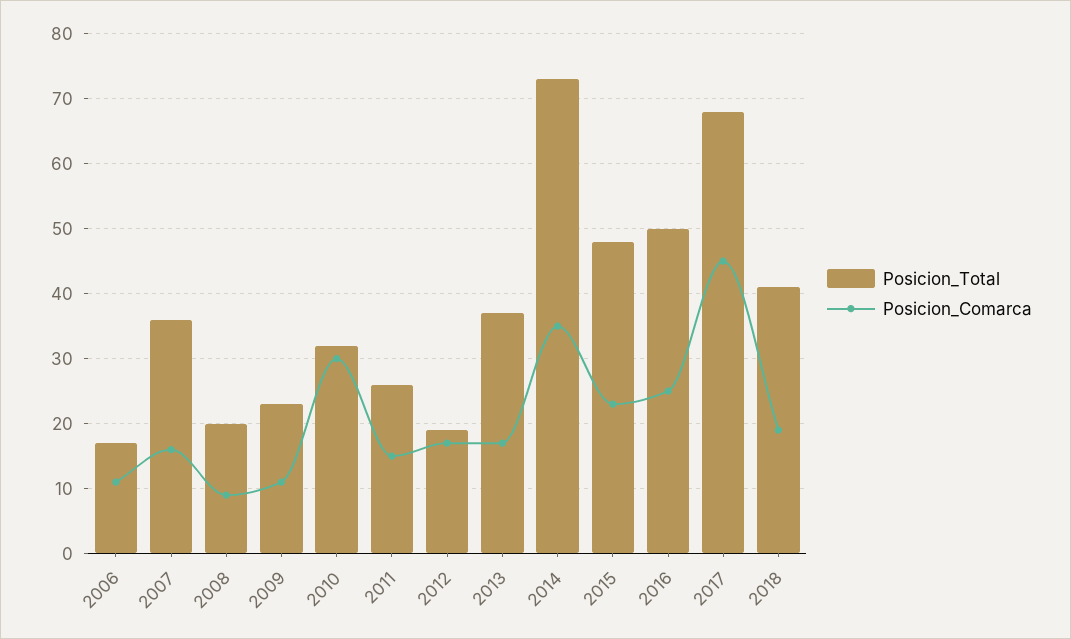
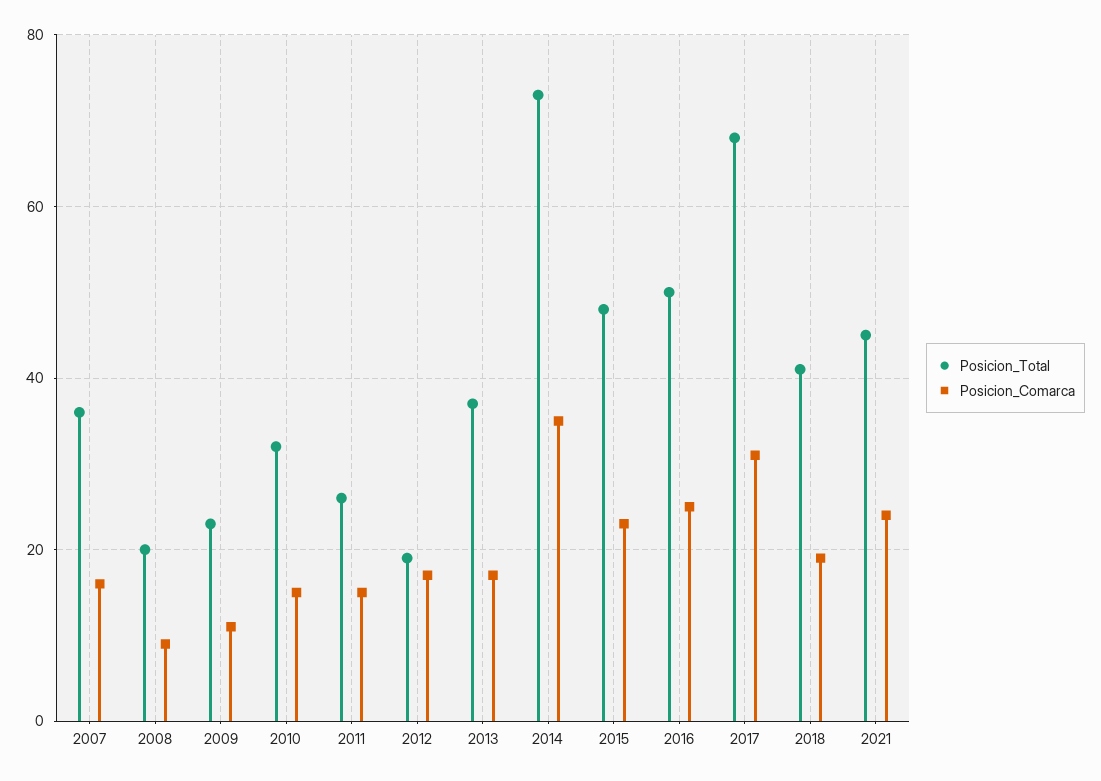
Posicion_Total, 2006: 17 -> none
Posicion_Comarca, 2006: 11 -> none
Posicion_Comarca, 2010: 30 -> 15
Posicion_Comarca, 2017: 45 -> 30
Posicion_Total, 2021: none -> 45
Posicion_Comarca, 2021: none -> 25

